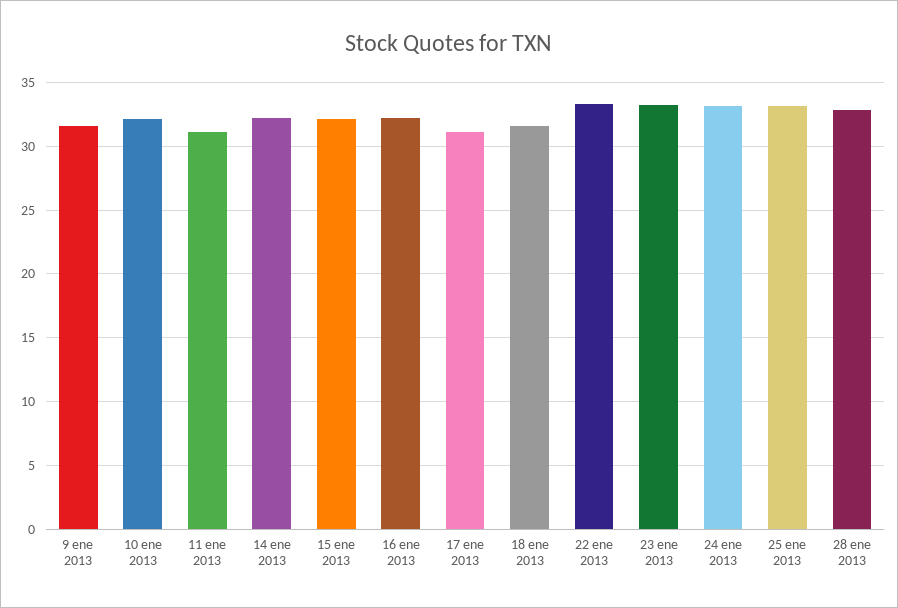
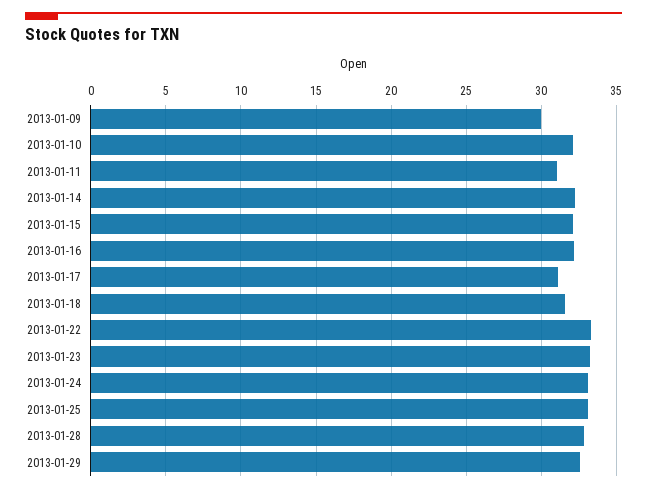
9 ene 2013: 31.5 -> 30
2013-01-29: none -> 32.5

